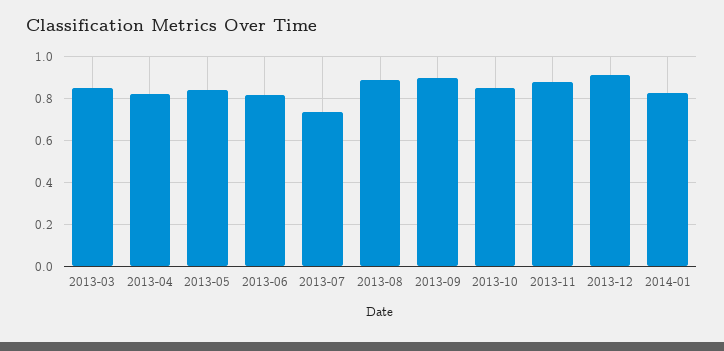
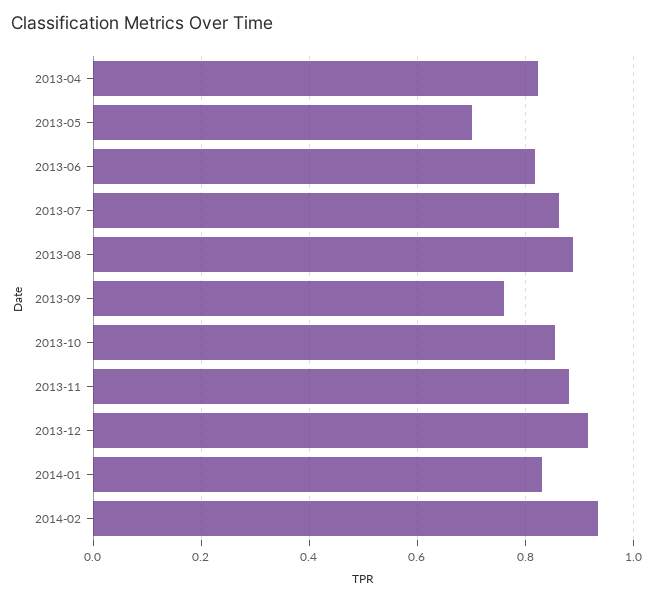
2013-03: 0.85 -> none
2013-05: 0.85 -> 0.7
2013-07: 0.75 -> 0.86
2013-09: 0.9 -> 0.76
2014-02: none -> 0.94

